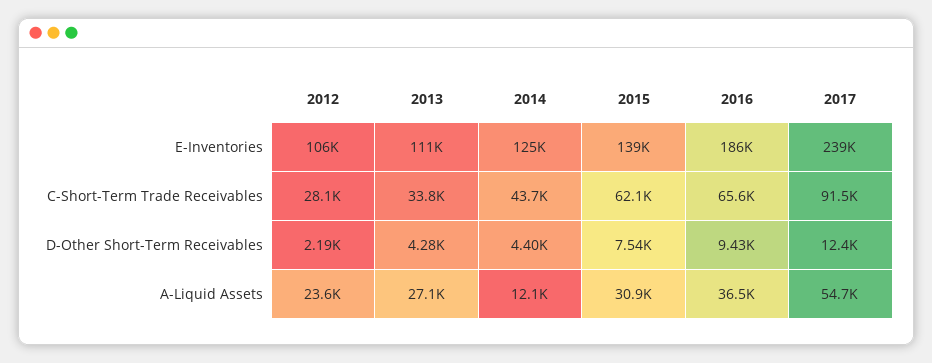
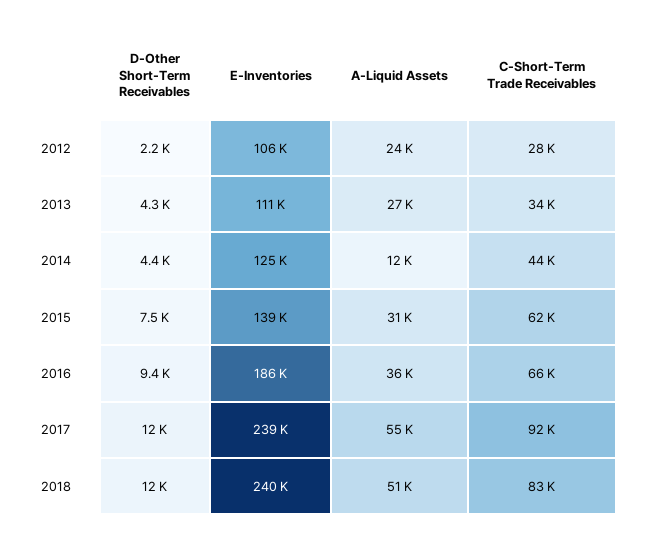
2018, D-Other Short-Term Receivables: none -> 12000
2018, E-Inventories: none -> 240000
2018, A-Liquid Assets: none -> 51000
2018, C-Short-Term Trade Receivables: none -> 83000

